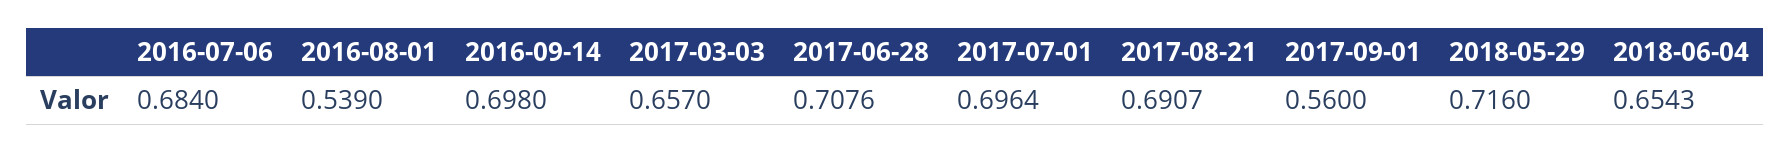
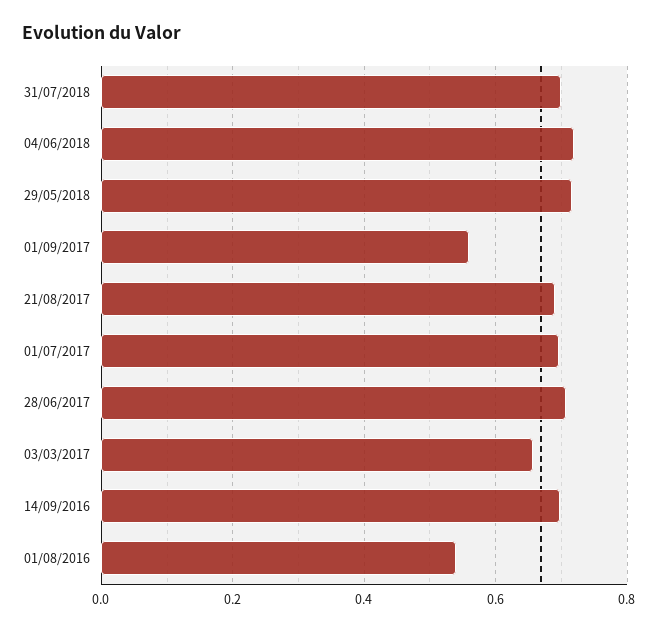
2016-07-06: 0.684 -> none
2018-06-04: 0.6543 -> 0.72
31/07/2018: none -> 0.7

